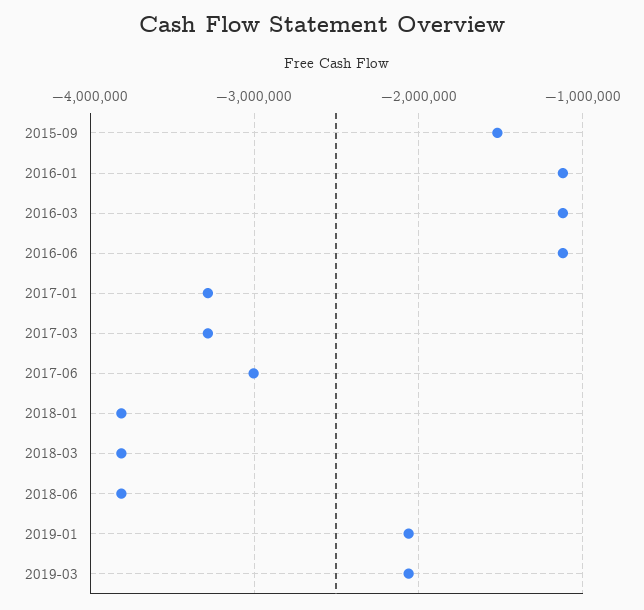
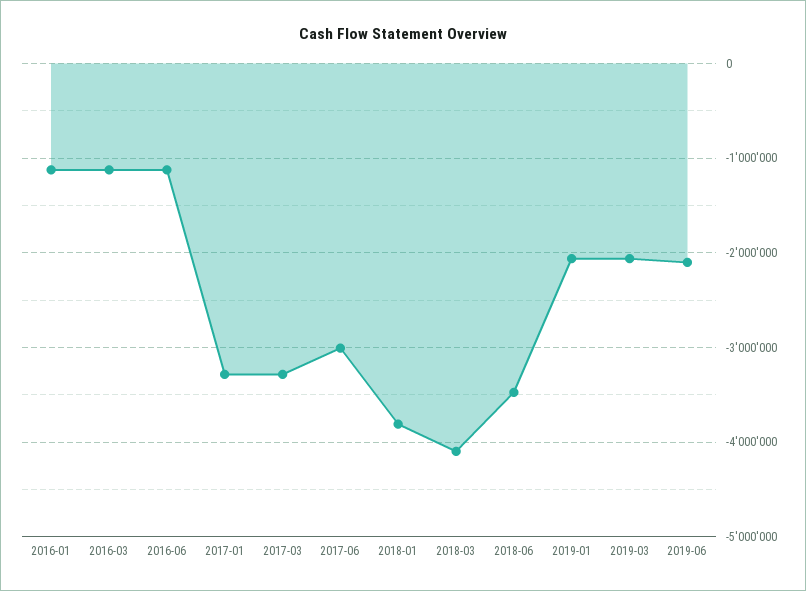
2015-09: -1500000 -> none
2018-03: -3800000 -> -4100000
2018-06: -3800000 -> -3500000
2019-06: none -> -2100000

